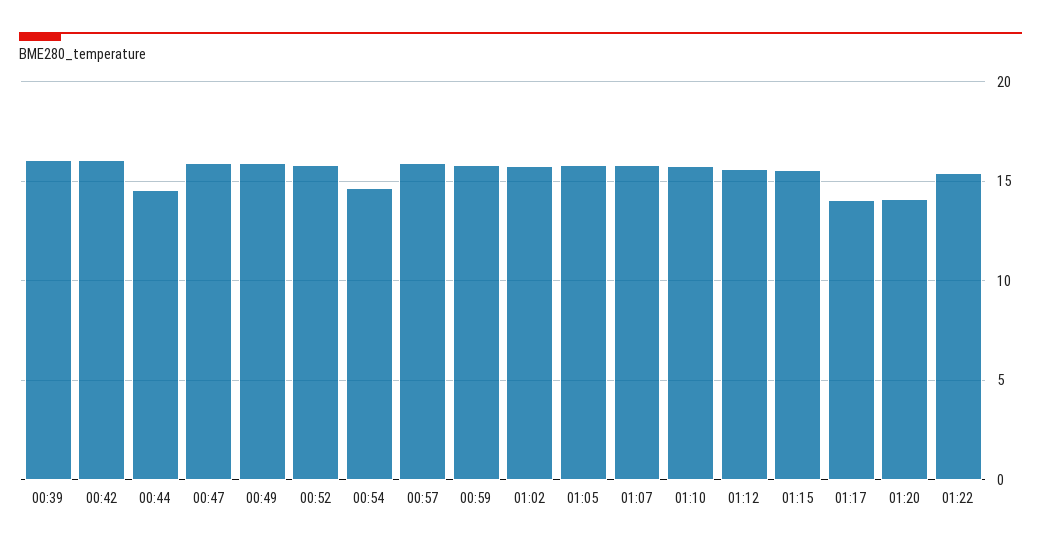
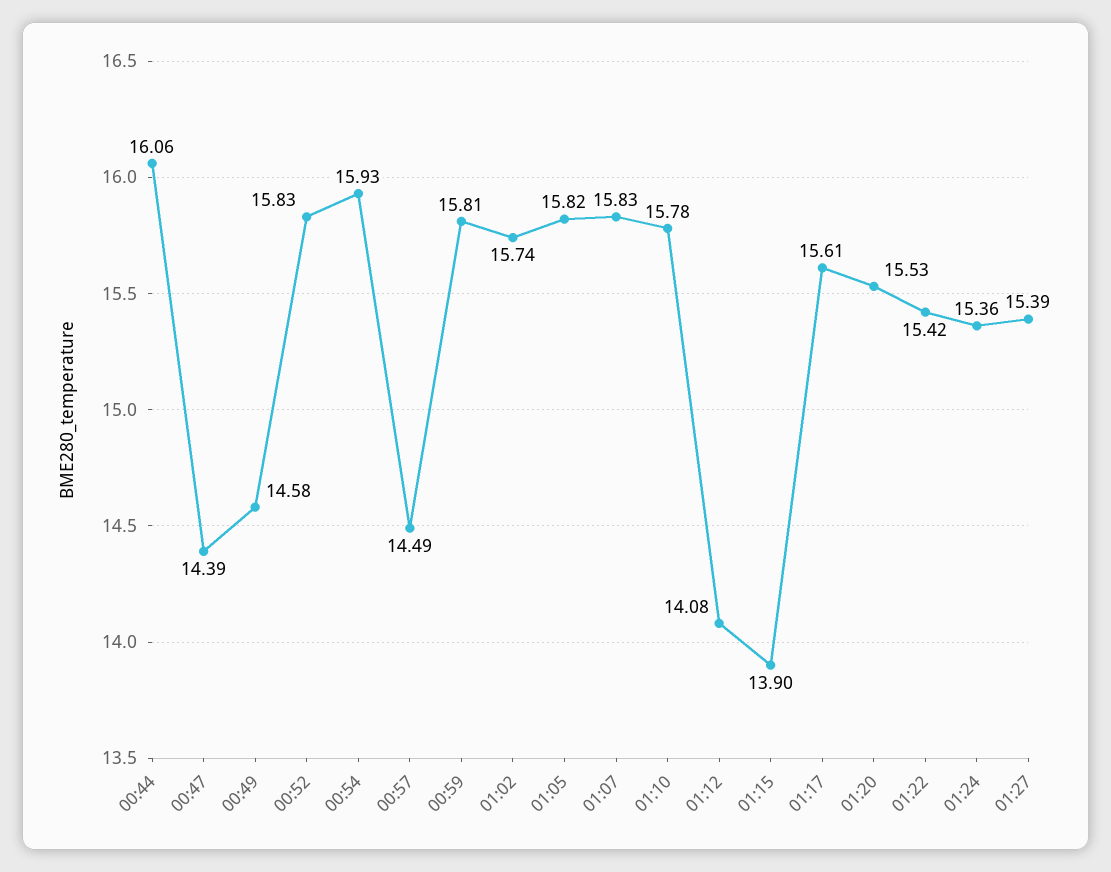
00:39: 16 -> none
00:42: 16 -> none
00:44: 14.5 -> 16.06
00:47: 16 -> 14.39
00:49: 16 -> 14.58
00:54: 14.5 -> 15.93
00:57: 16 -> 14.49
01:12: 15.5 -> 14.08
01:15: 15.5 -> 13.9
01:17: 14 -> 15.61
01:20: 14 -> 15.53
01:24: none -> 15.36
01:27: none -> 15.39

